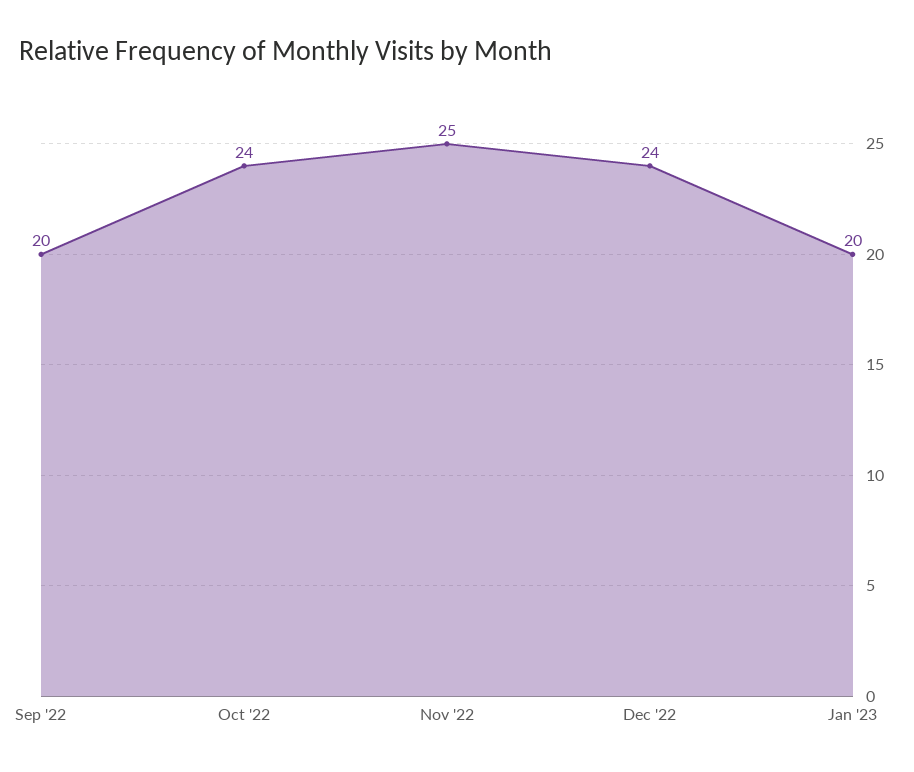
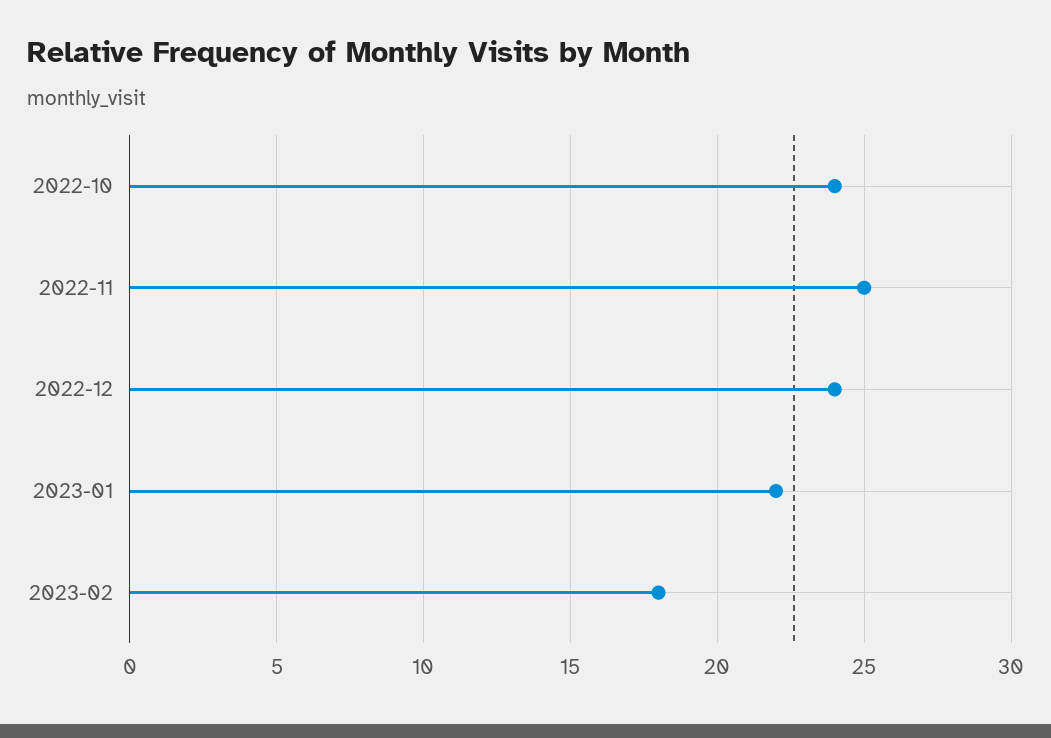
Sep '22: 20 -> none
Jan '23: 20 -> 22
2023-02: none -> 18

